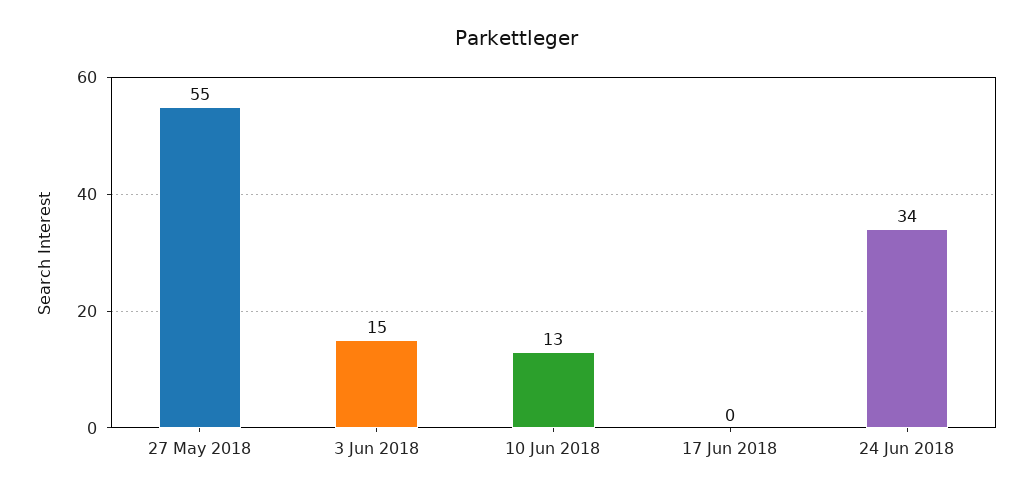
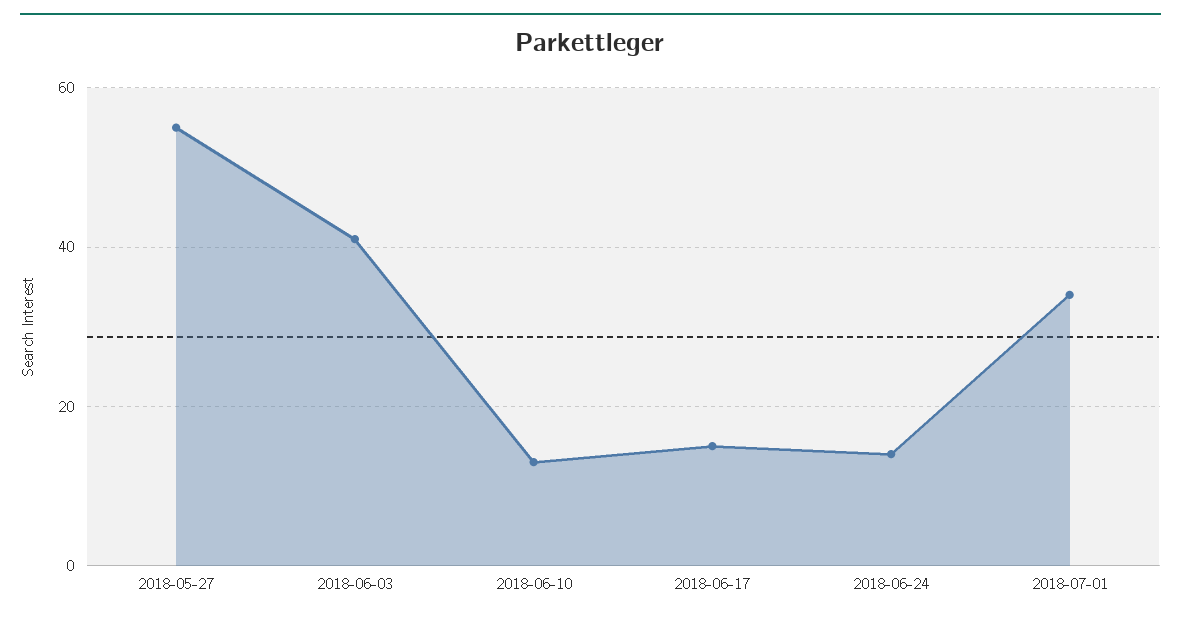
3 Jun 2018: 15 -> 40
17 Jun 2018: 0 -> 15
24 Jun 2018: 34 -> 15
2018-07-01: none -> 35

